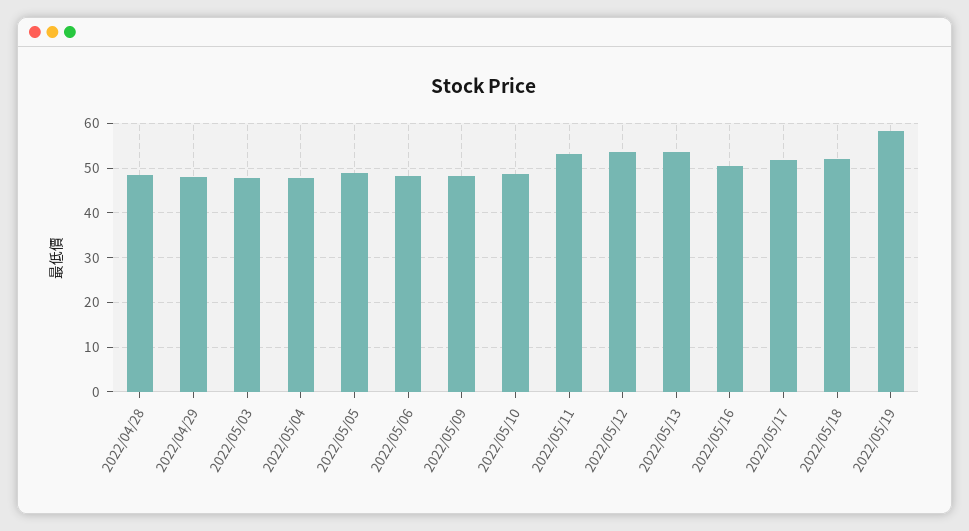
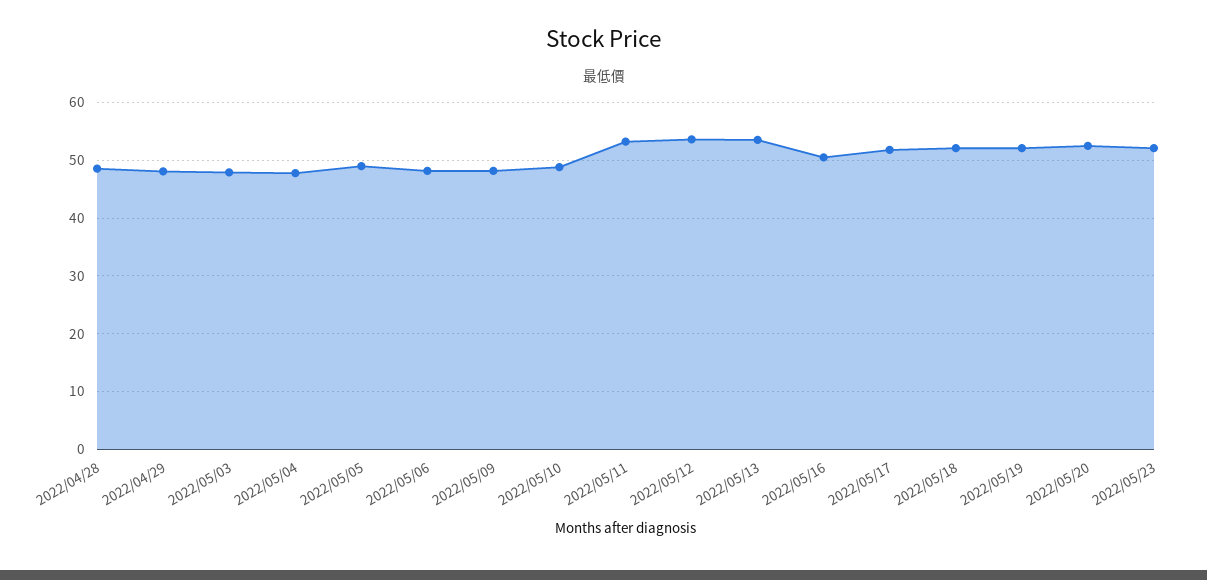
2022/05/19: 58 -> 52
2022/05/20: none -> 52
2022/05/23: none -> 52

